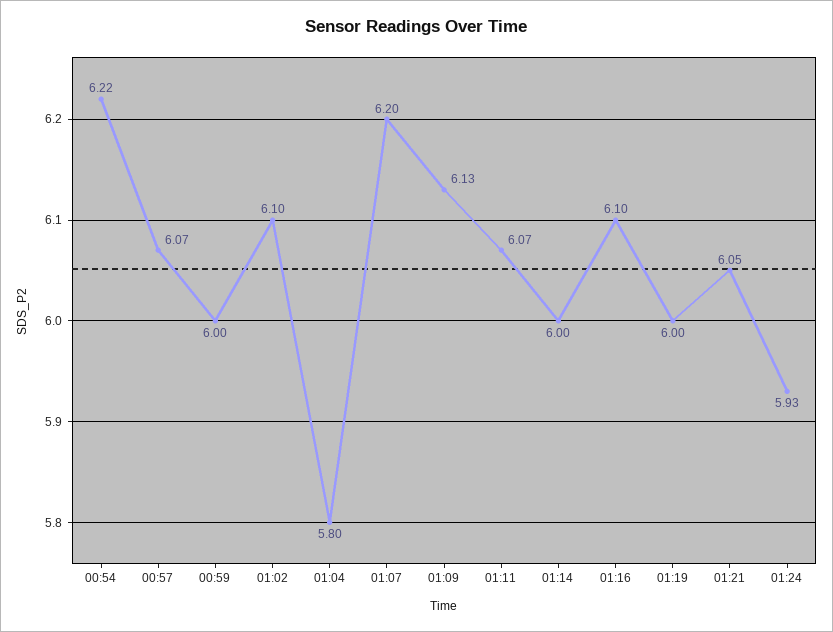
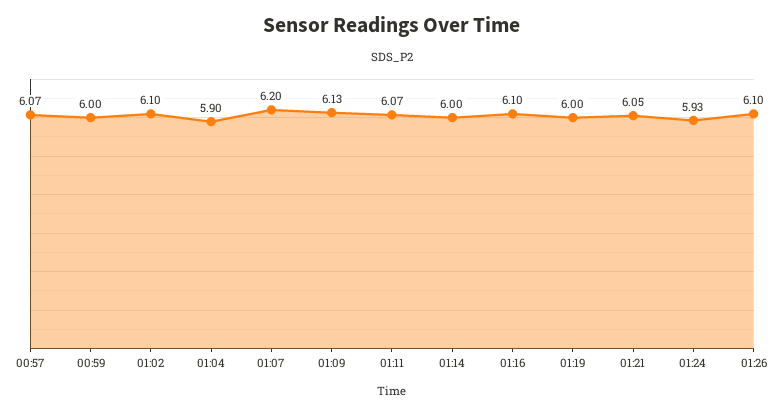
00:54: 6.22 -> none
01:04: 5.8 -> 5.9
01:26: none -> 6.1

